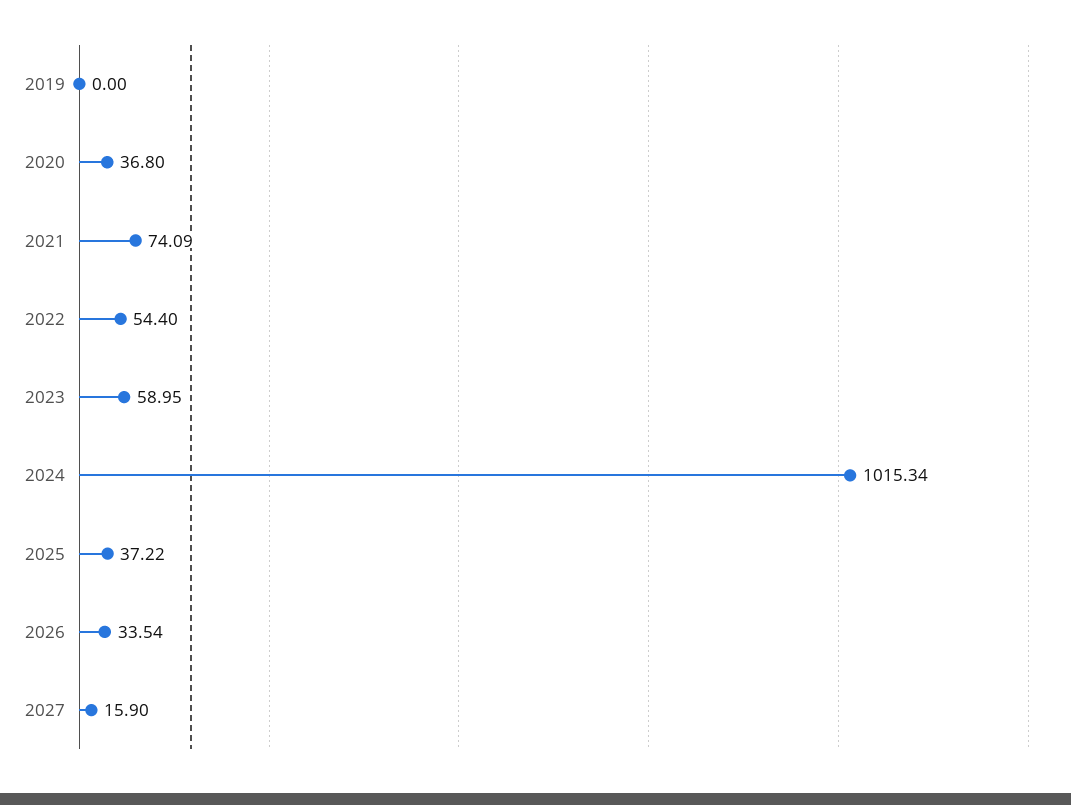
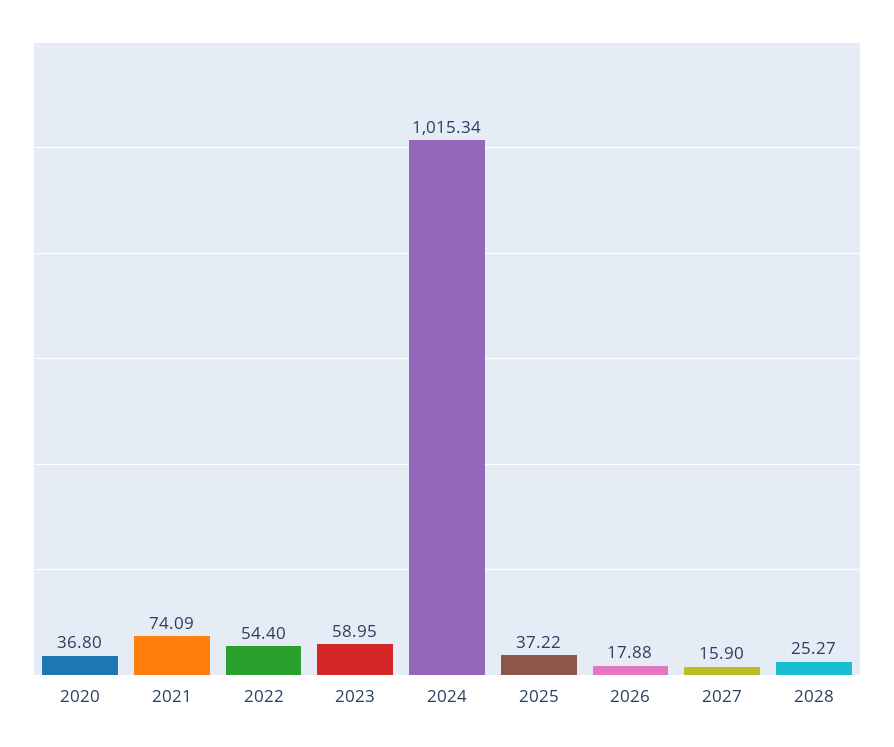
2019: 0 -> none
2026: 33.54 -> 17.88
2028: none -> 25.27

